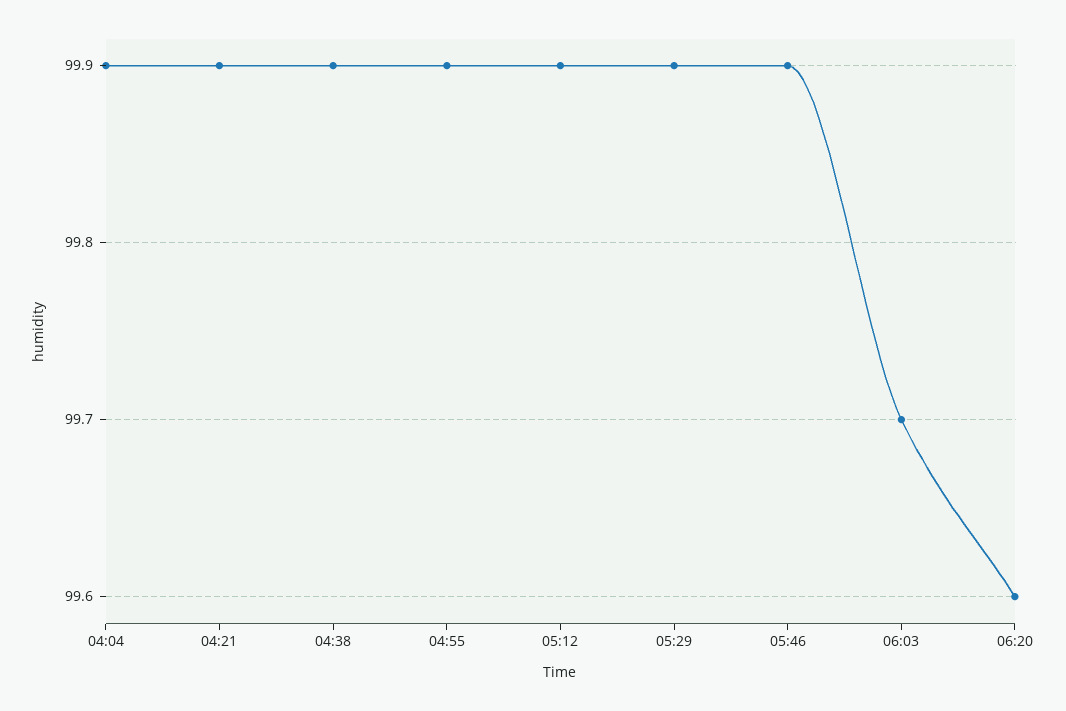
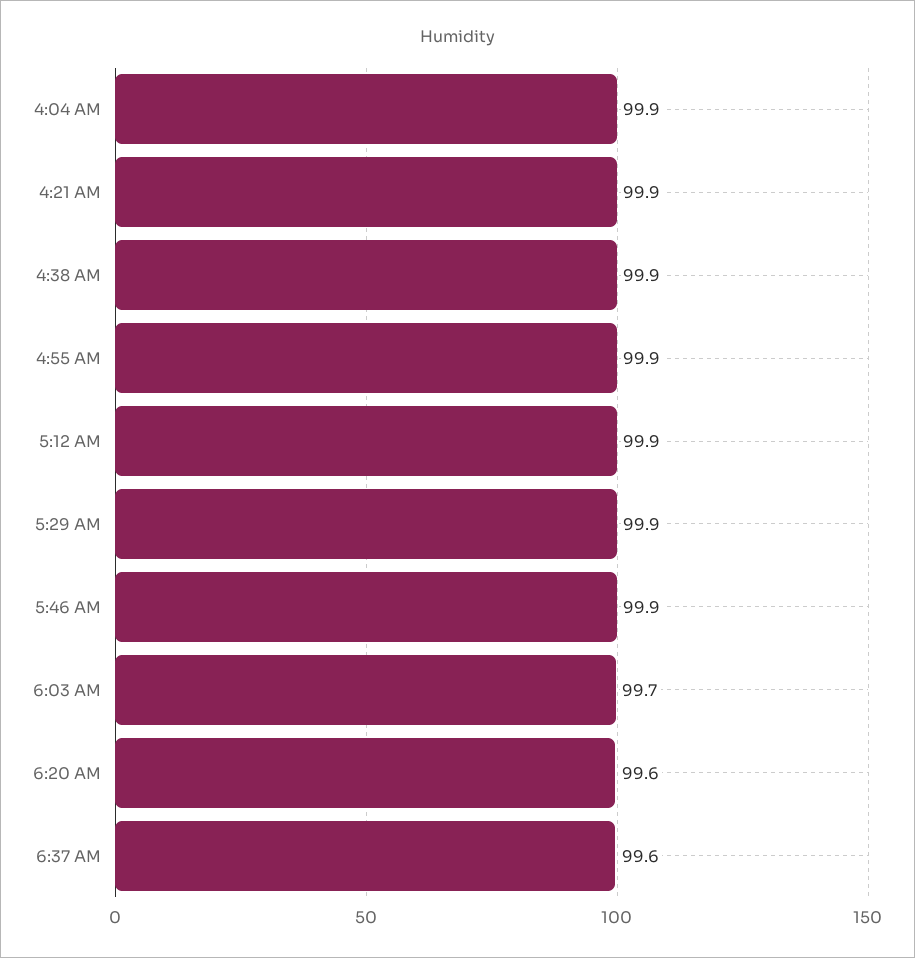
6:37 AM: none -> 99.6

